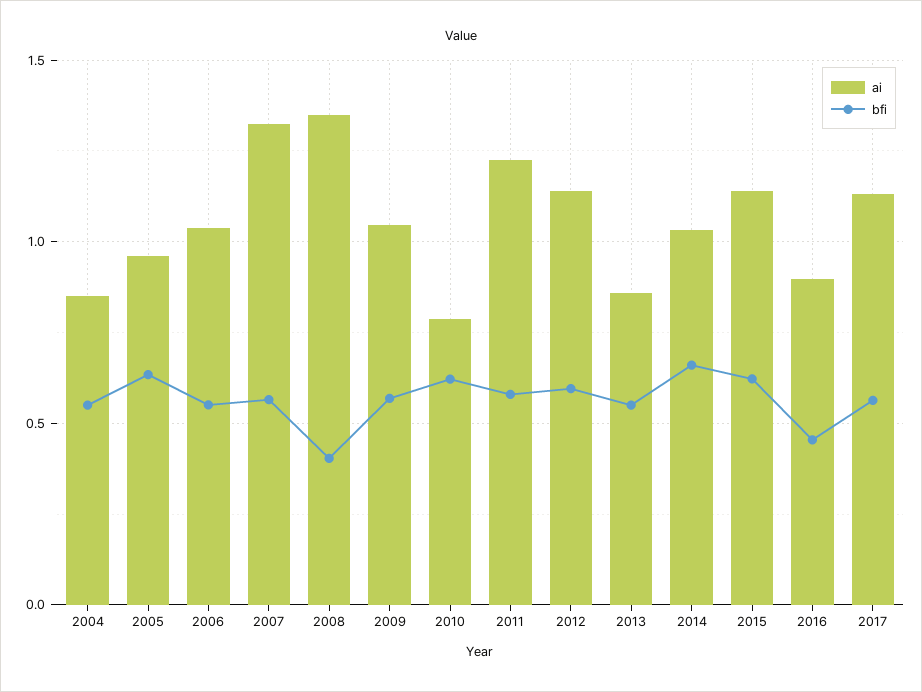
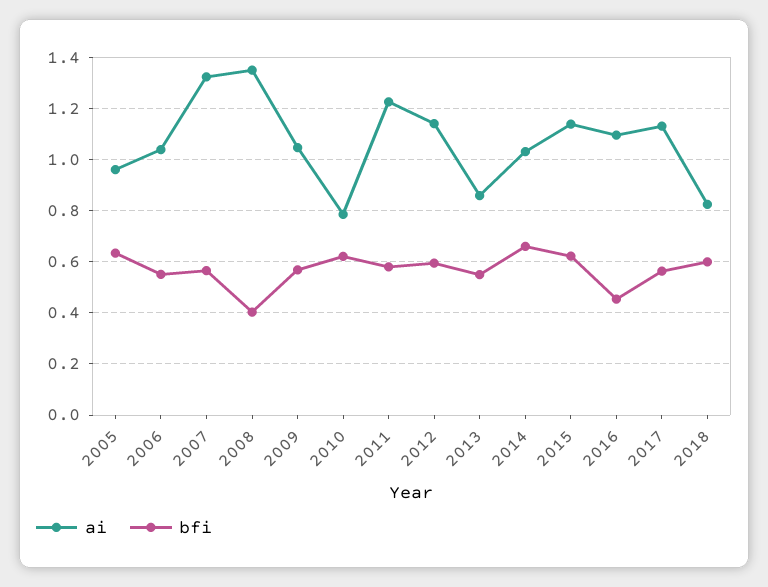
ai, 2004: 0.85 -> none
bfi, 2004: 0.55 -> none
ai, 2016: 0.9 -> 1.1
ai, 2018: none -> 0.825
bfi, 2018: none -> 0.6

